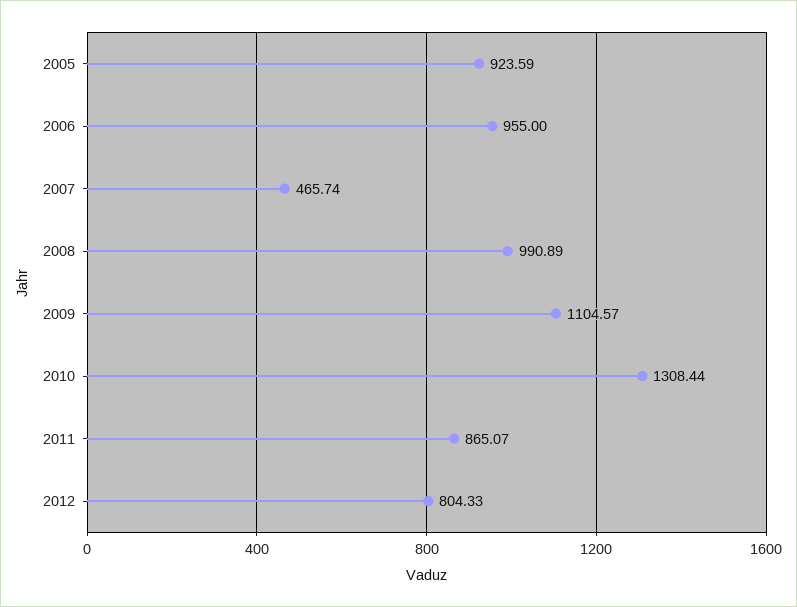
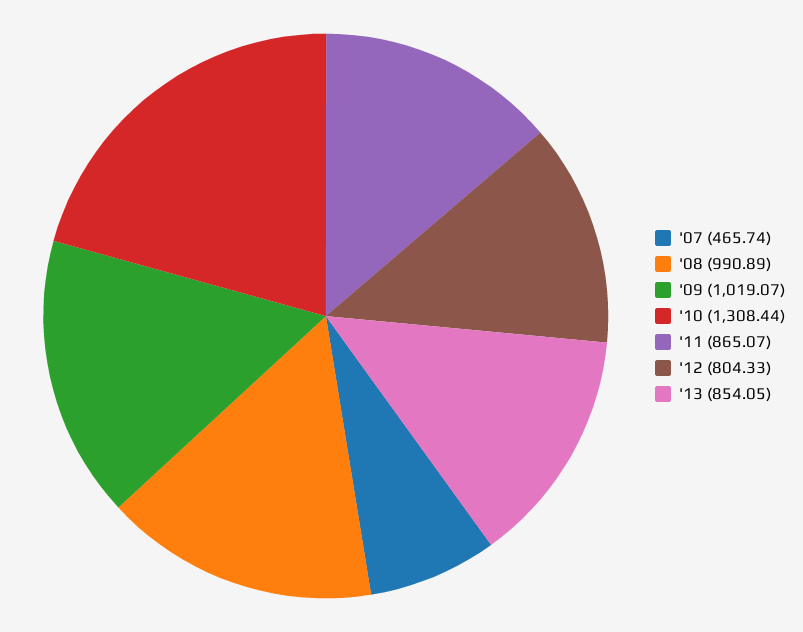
2005: 923.59 -> none
2006: 955 -> none
2009: 1104.57 -> 1019.07
'13: none -> 854.05

